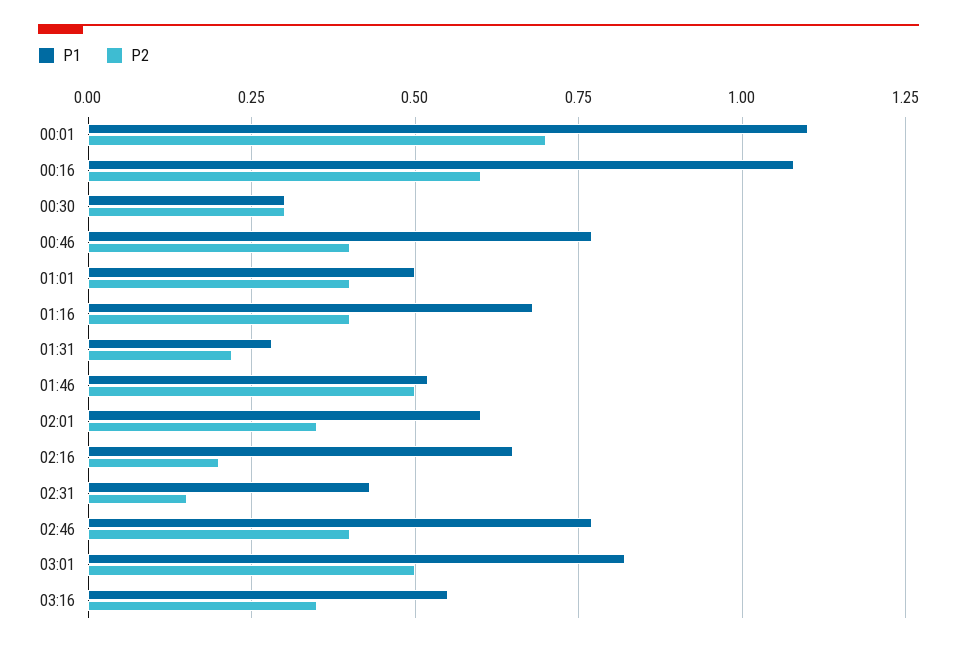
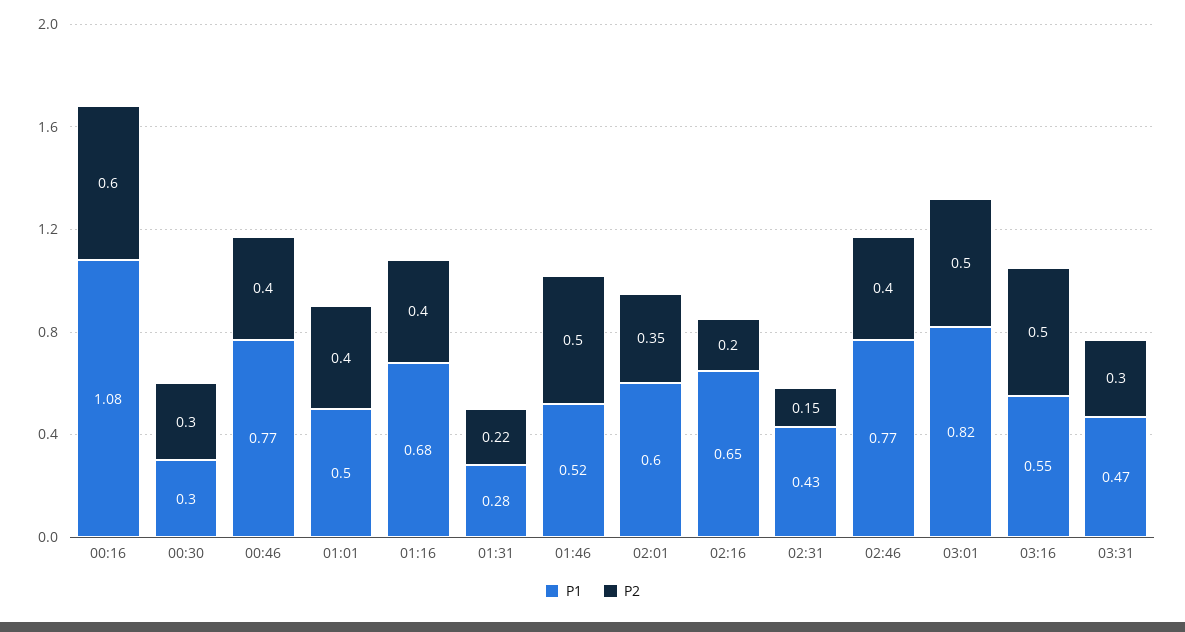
P1, 00:01: 1.1 -> none
P2, 00:01: 0.7 -> none
P2, 03:16: 0.35 -> 0.5
P1, 03:31: none -> 0.47
P2, 03:31: none -> 0.3

